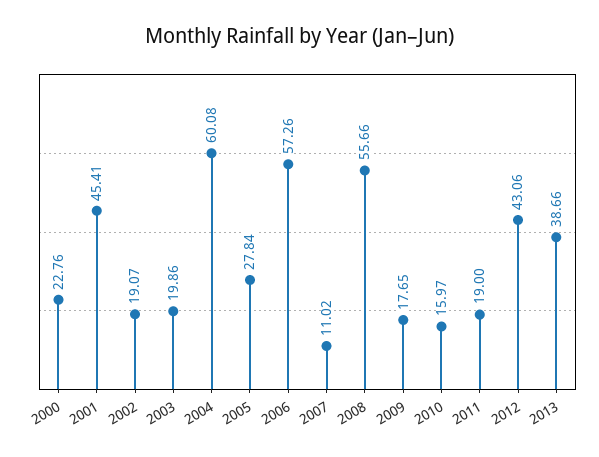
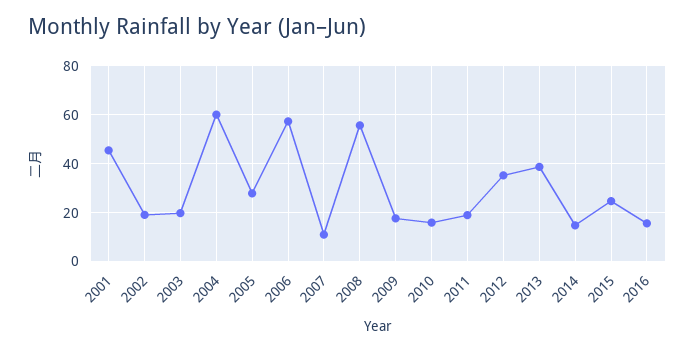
2000: 22.76 -> none
2012: 43.06 -> 35
2014: none -> 15
2015: none -> 25
2016: none -> 15

